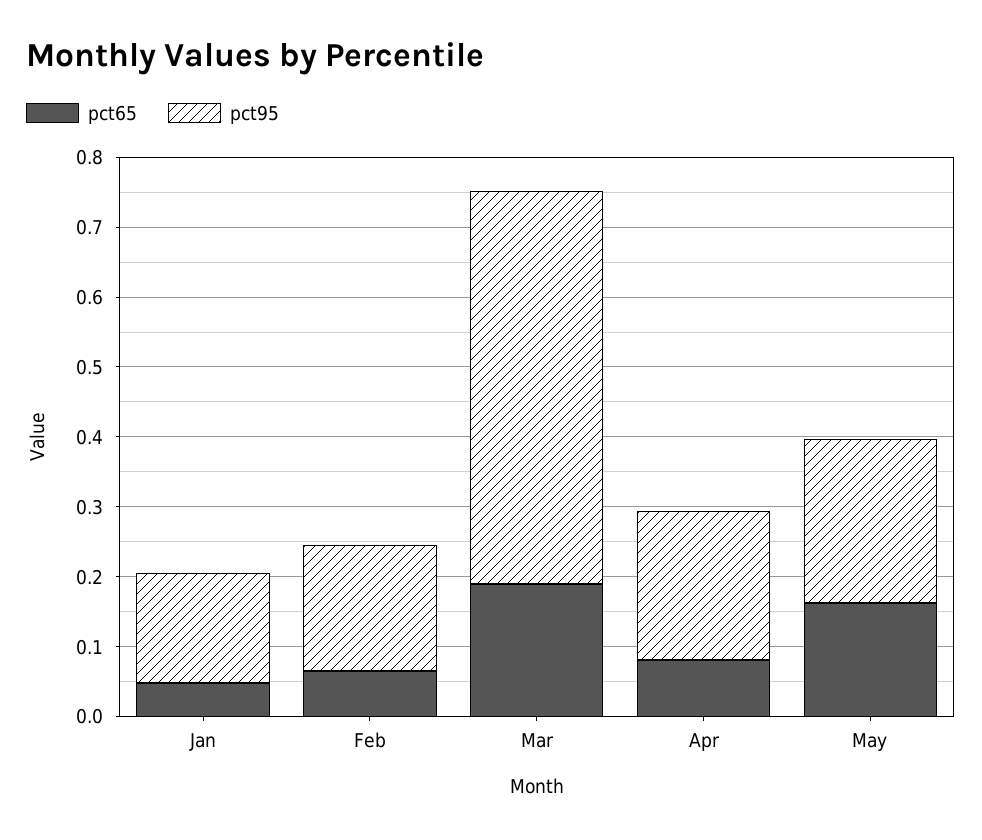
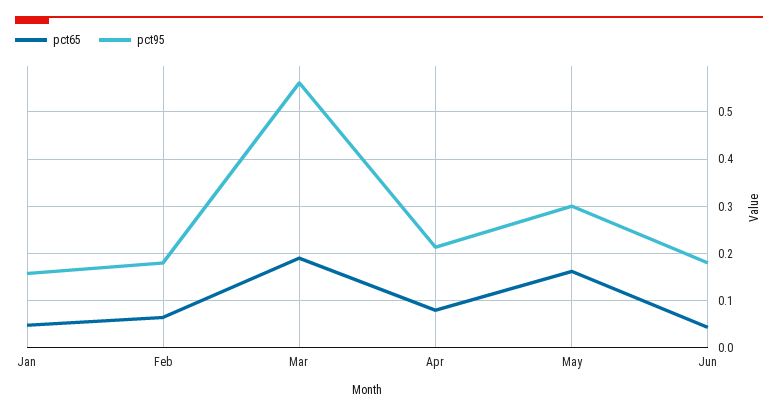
pct95, May: 0.24 -> 0.3
pct65, Jun: none -> 0.04
pct95, Jun: none -> 0.18

